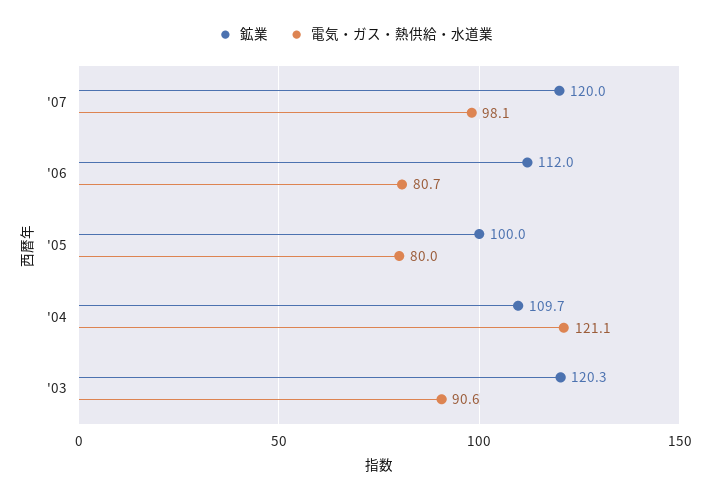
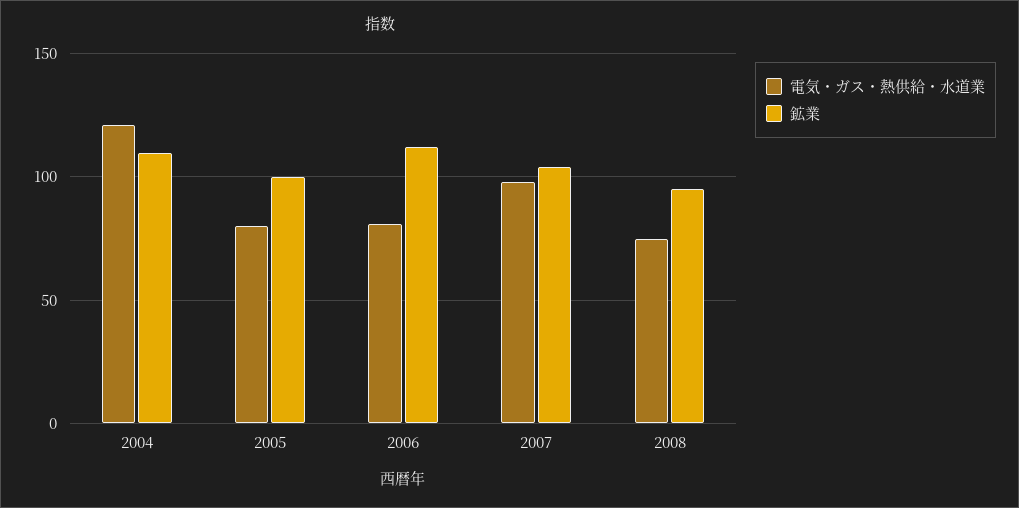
鉱業, '07: 120 -> 105
鉱業, '03: 120.3 -> none
電気・ガス・熱供給・水道業, '03: 90.6 -> none
電気・ガス・熱供給・水道業, 2008: none -> 75
鉱業, 2008: none -> 95

